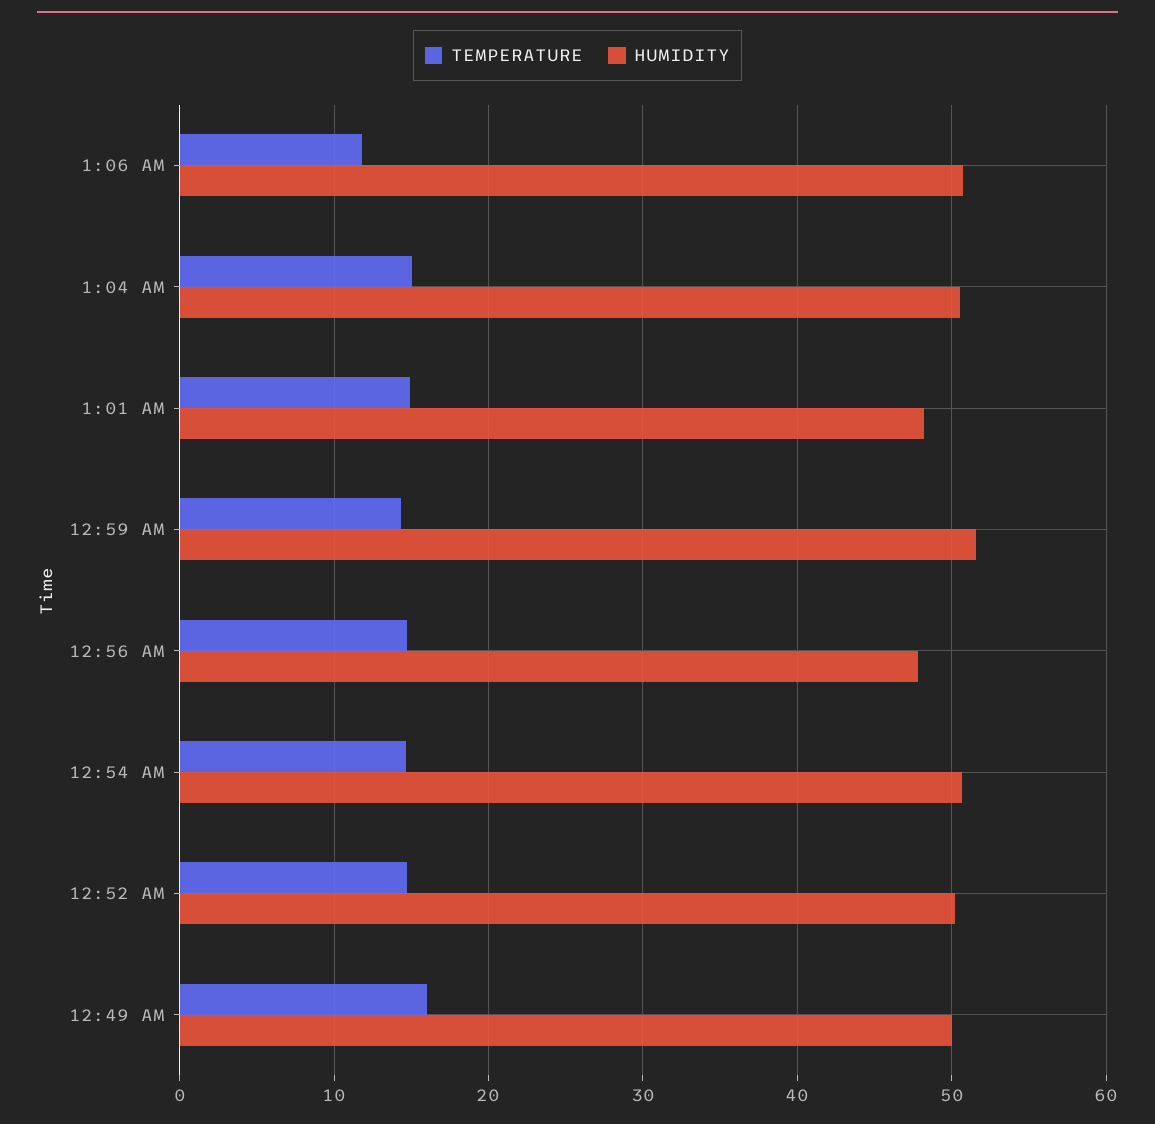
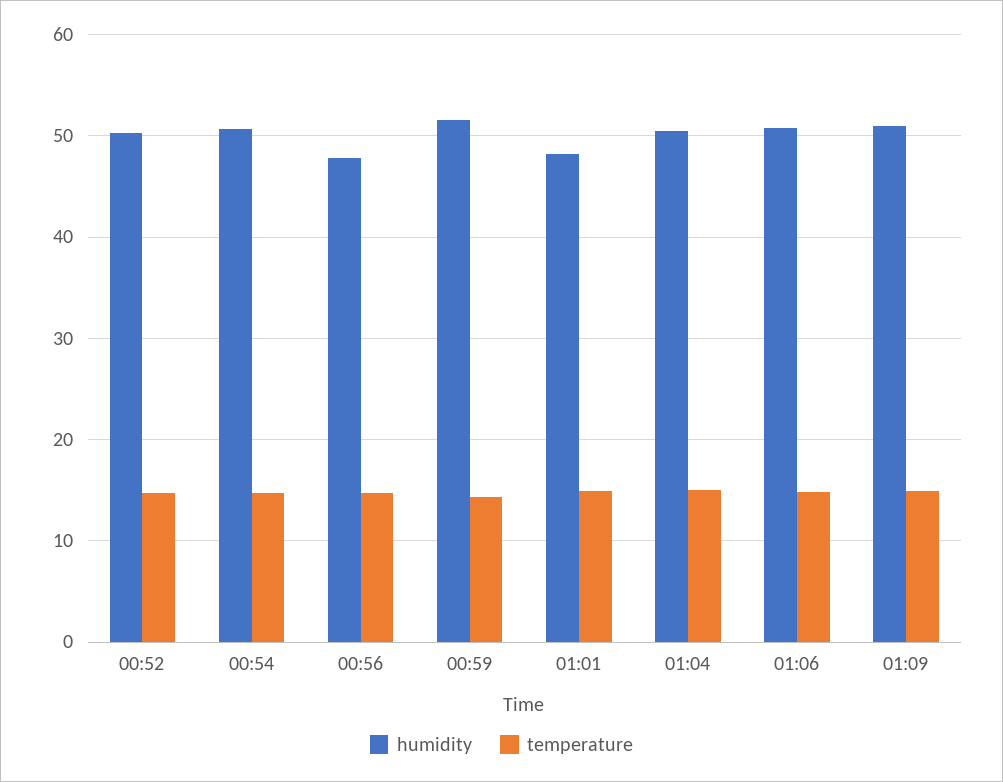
TEMPERATURE, 1:06 AM: 12 -> 15
TEMPERATURE, 12:49 AM: 16 -> none
HUMIDITY, 12:49 AM: 50 -> none
HUMIDITY, 01:09: none -> 51
TEMPERATURE, 01:09: none -> 15

